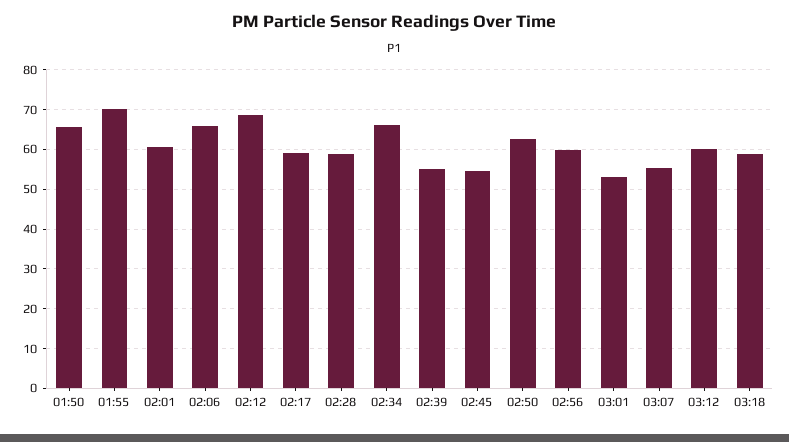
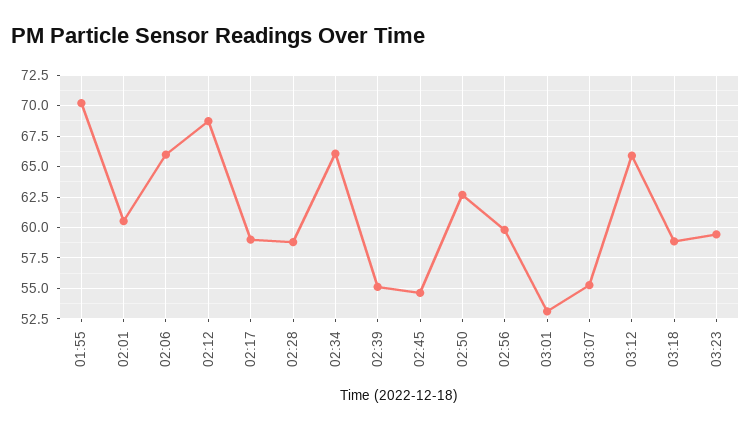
01:50: 66 -> none
03:12: 60 -> 66
03:23: none -> 59.5

